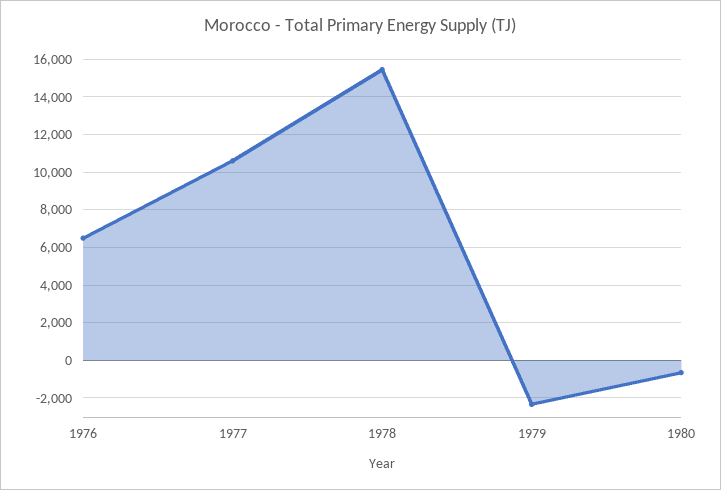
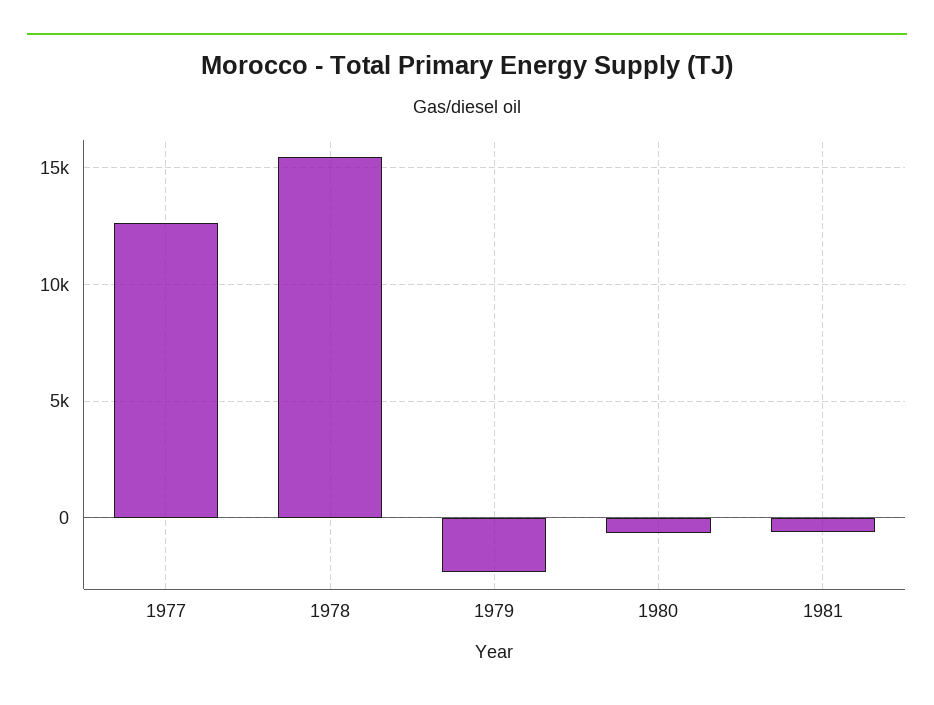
1976: 6500 -> none
1977: 10500 -> 12500
1981: none -> -500

